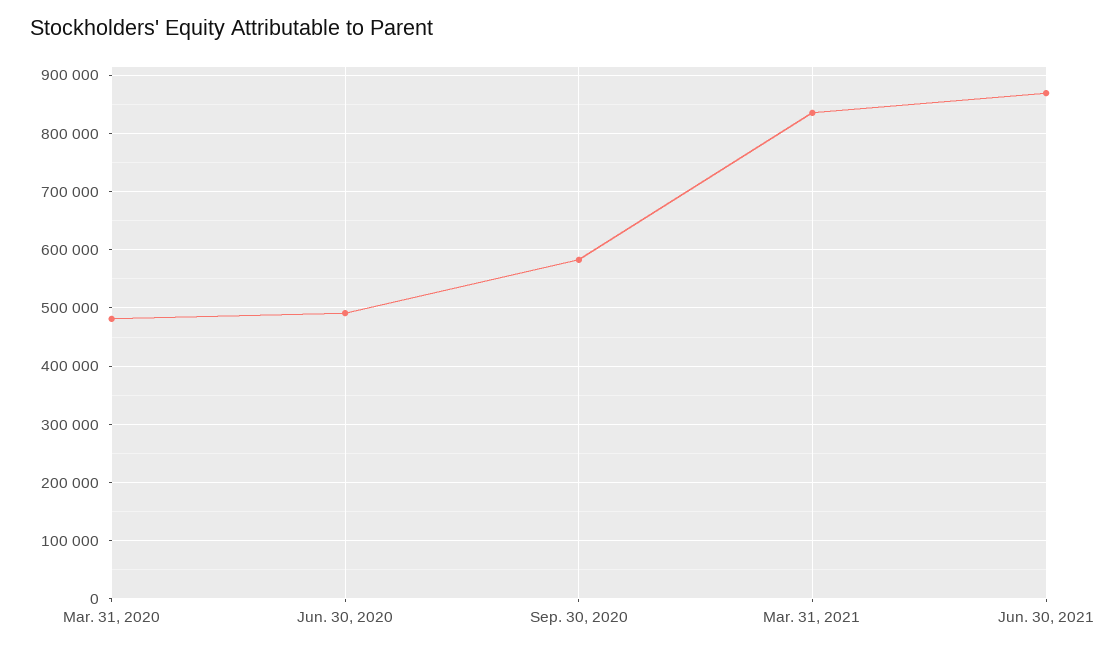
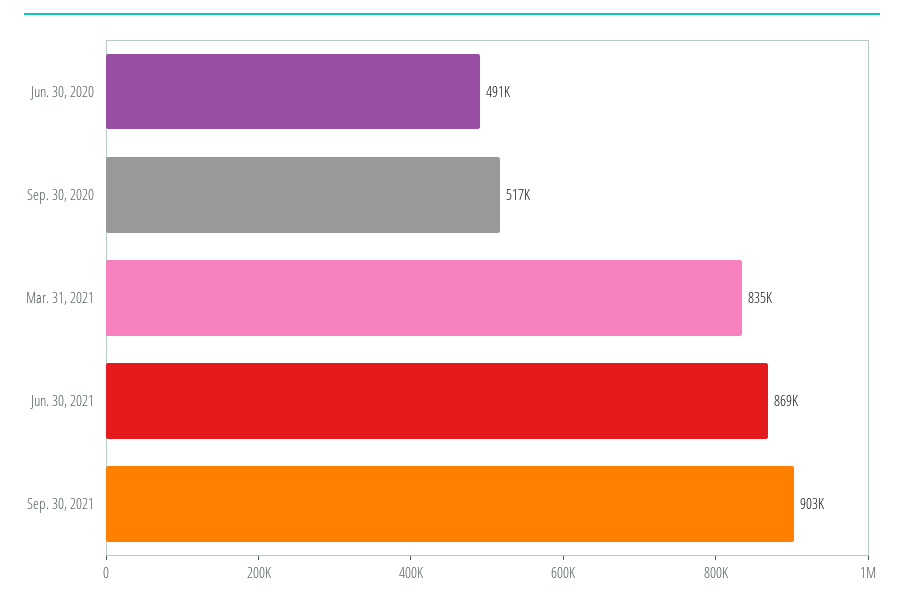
Mar. 31, 2020: 480000 -> none
Sep. 30, 2020: 580000 -> 517000
Sep. 30, 2021: none -> 903000

